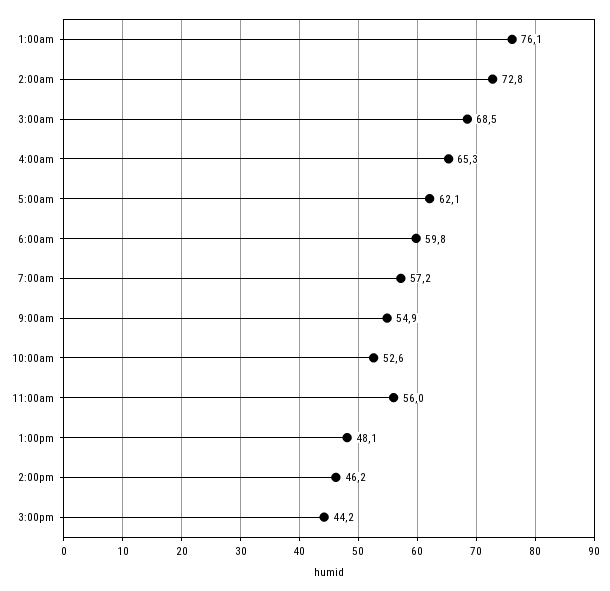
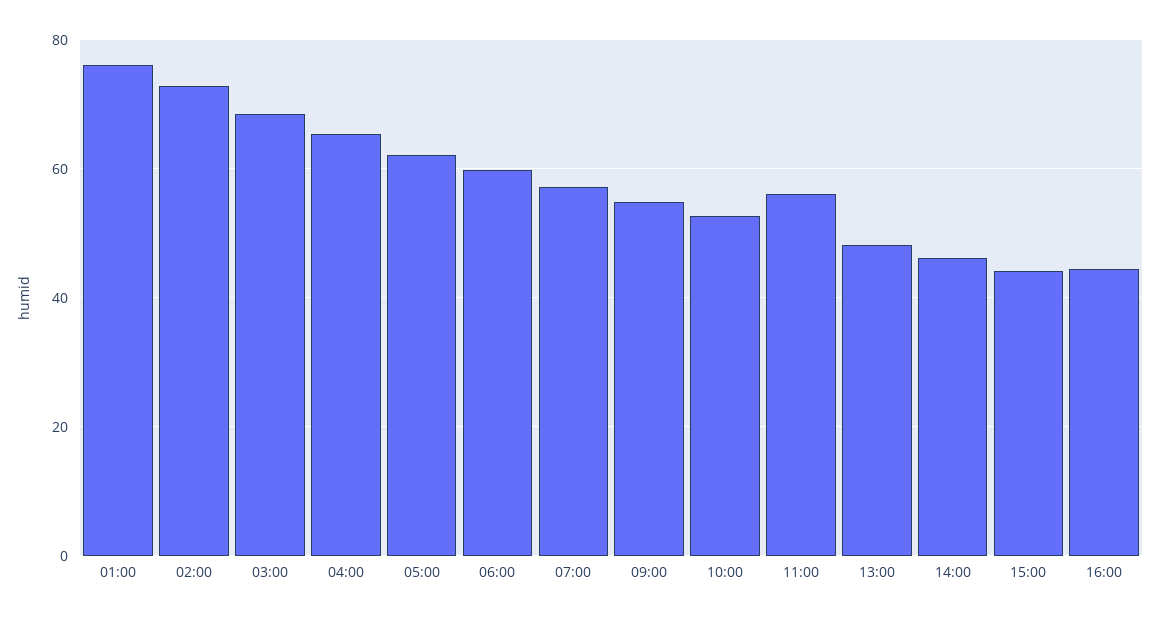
16:00: none -> 44

